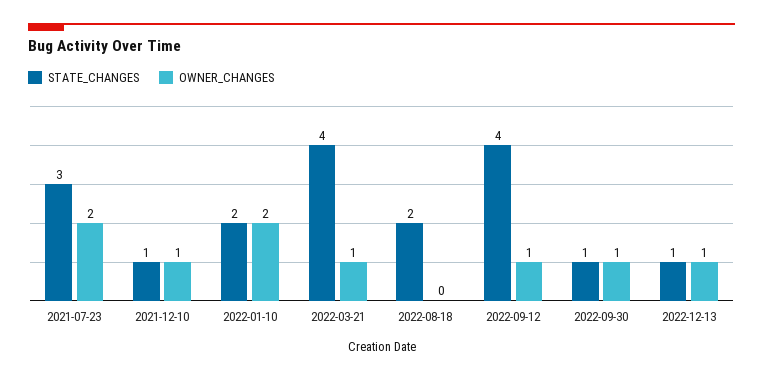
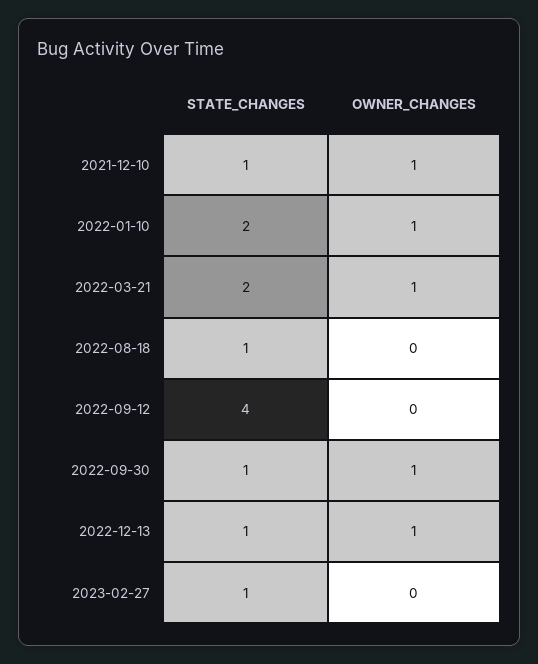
STATE_CHANGES, 2021-07-23: 3 -> none
OWNER_CHANGES, 2021-07-23: 2 -> none
OWNER_CHANGES, 2022-01-10: 2 -> 1
STATE_CHANGES, 2022-03-21: 4 -> 2
STATE_CHANGES, 2022-08-18: 2 -> 1
OWNER_CHANGES, 2022-09-12: 1 -> 0
STATE_CHANGES, 2023-02-27: none -> 1
OWNER_CHANGES, 2023-02-27: none -> 0

